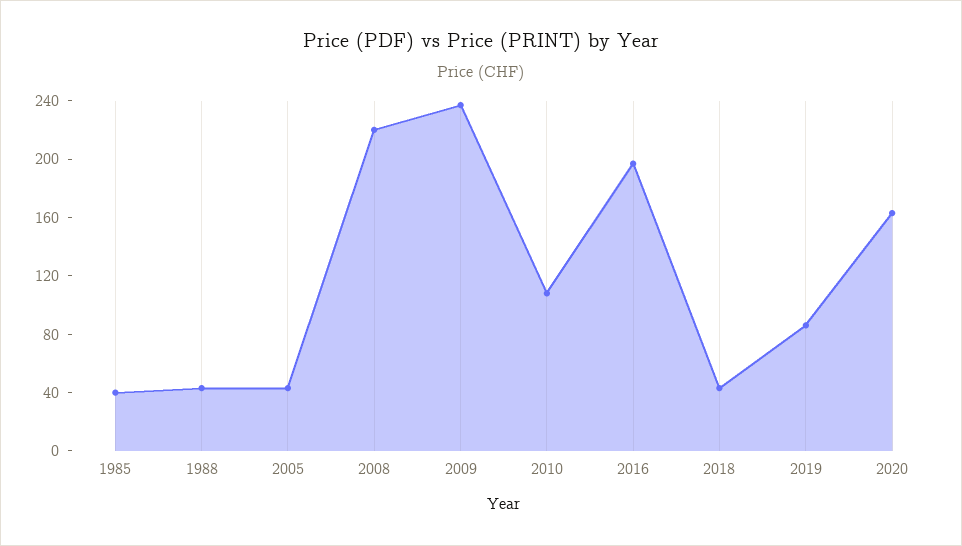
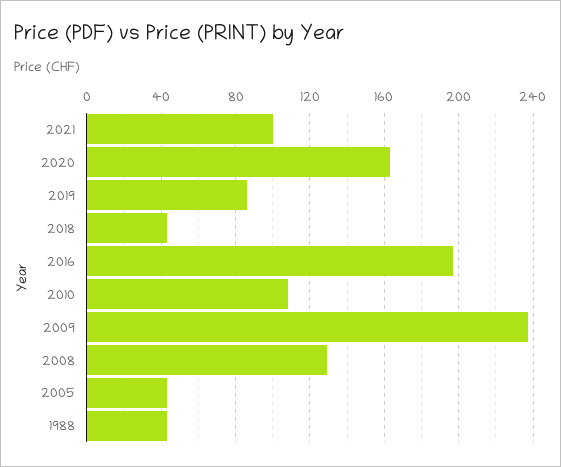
1985: 40 -> none
2008: 220 -> 130
2021: none -> 100

